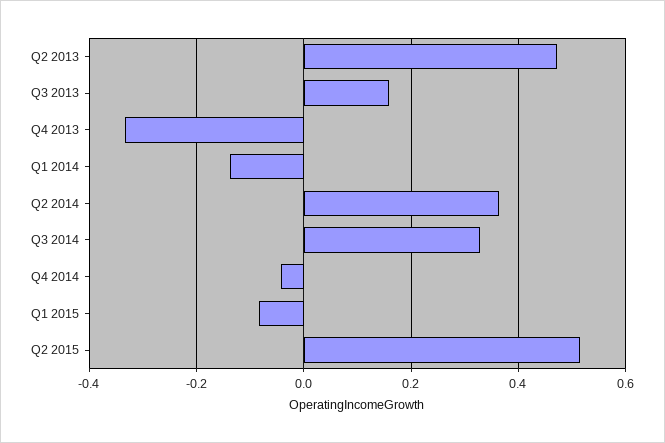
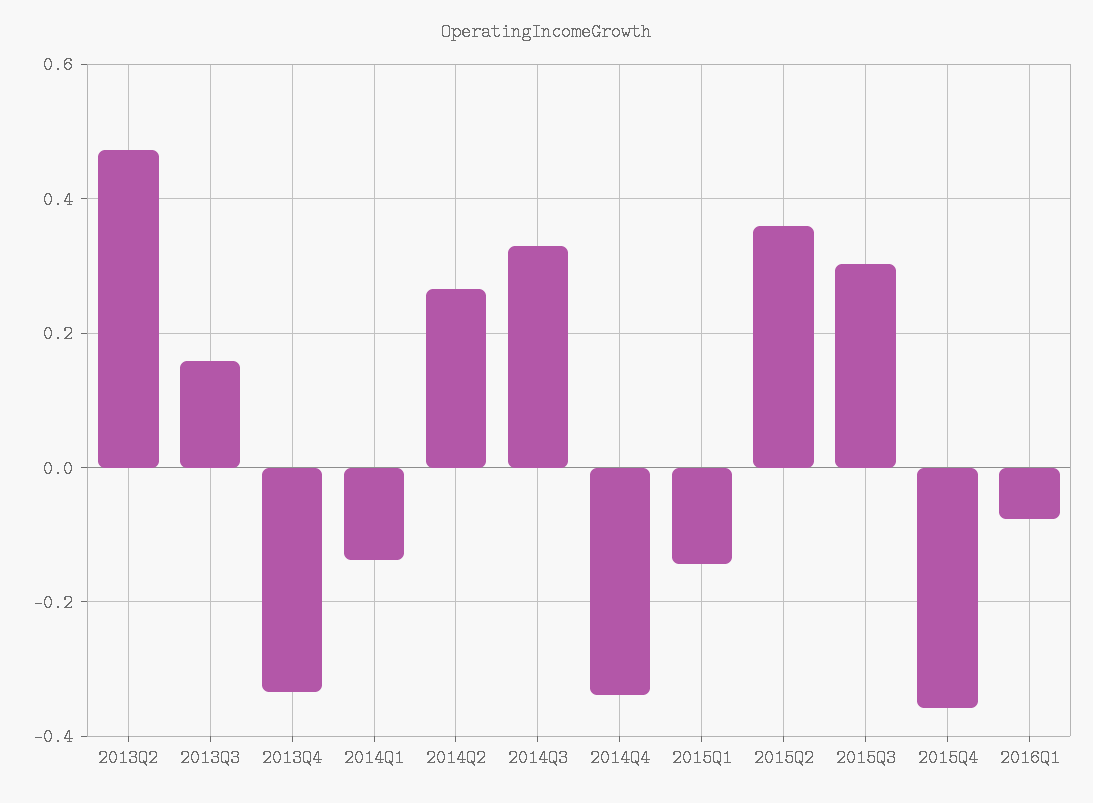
Q2 2014: 0.36 -> 0.26
Q4 2014: -0.04 -> -0.34
Q1 2015: -0.08 -> -0.14
Q2 2015: 0.52 -> 0.36
2015Q3: none -> 0.3
2015Q4: none -> -0.36
2016Q1: none -> -0.08

